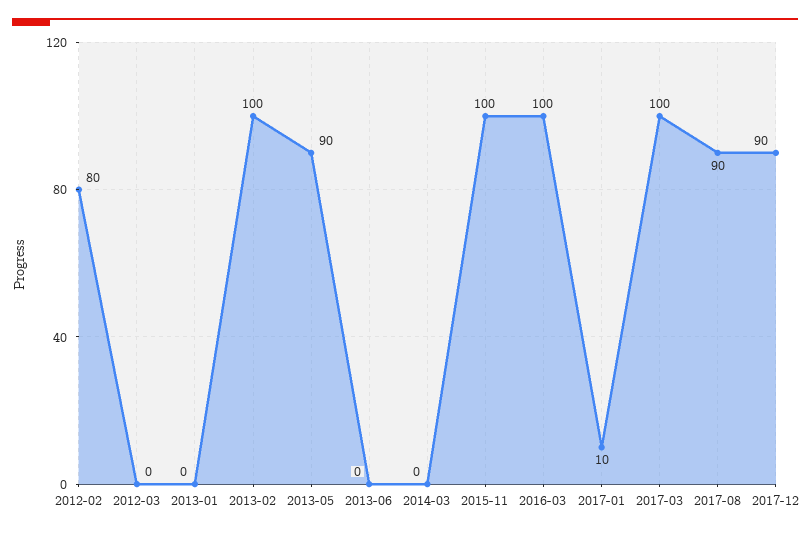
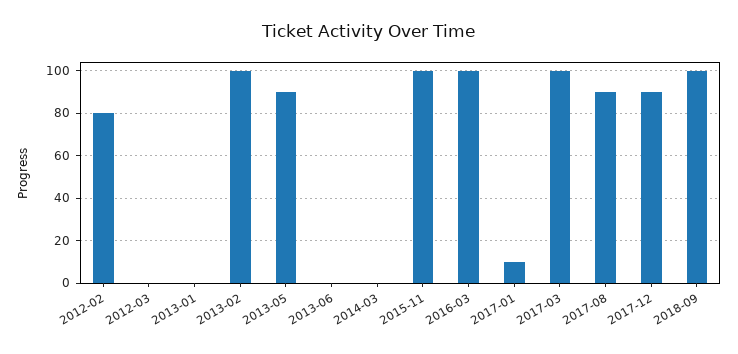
2018-09: none -> 100

